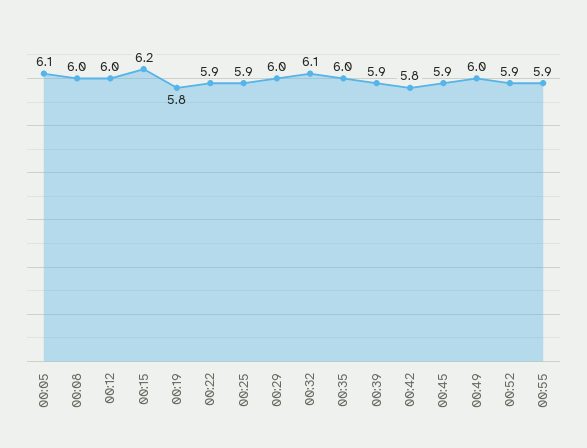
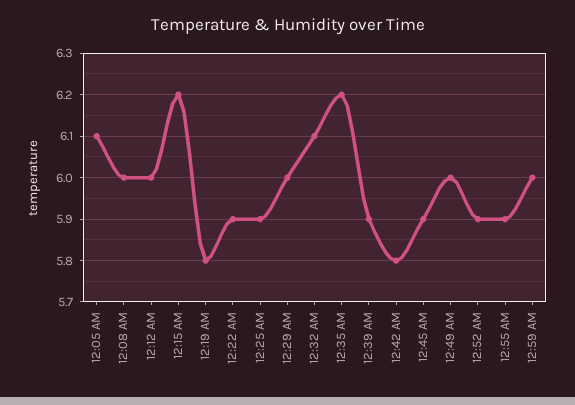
00:35: 6 -> 6.2
12:59 AM: none -> 6

